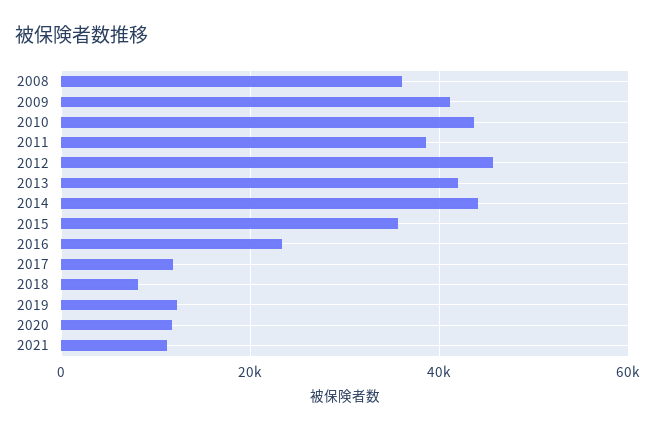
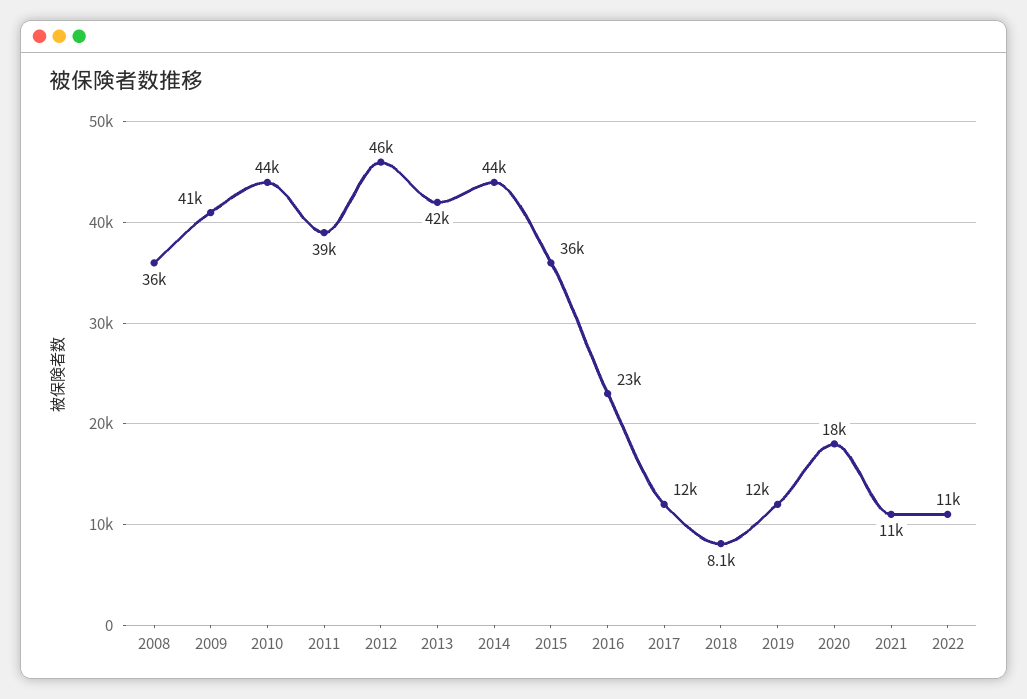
2020: 12000 -> 18000
2022: none -> 11000

